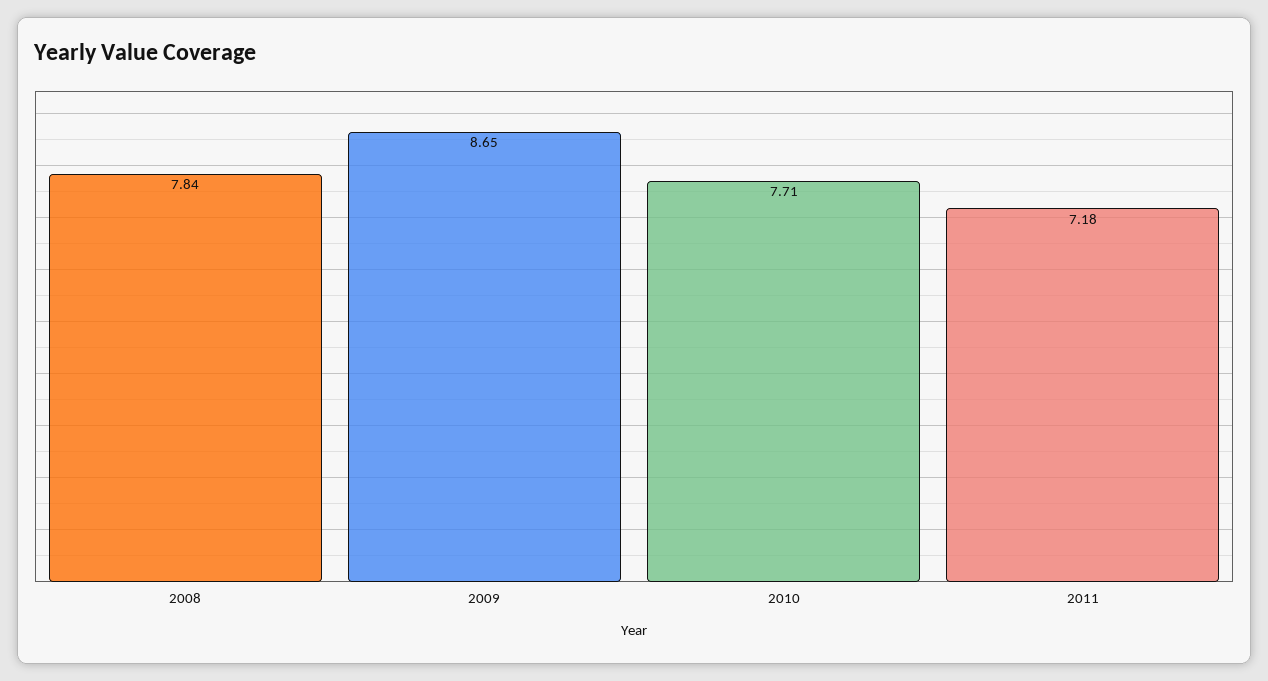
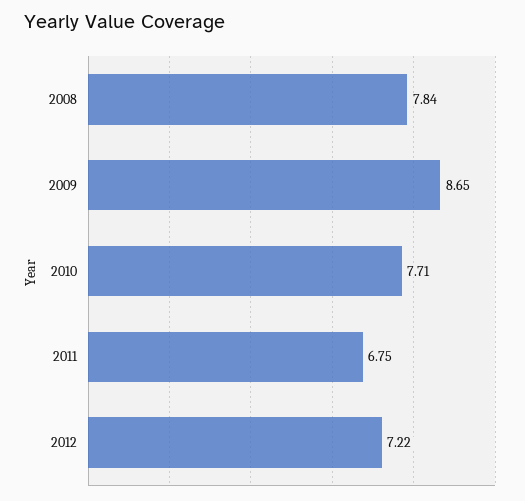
2011: 7.18 -> 6.75
2012: none -> 7.22

